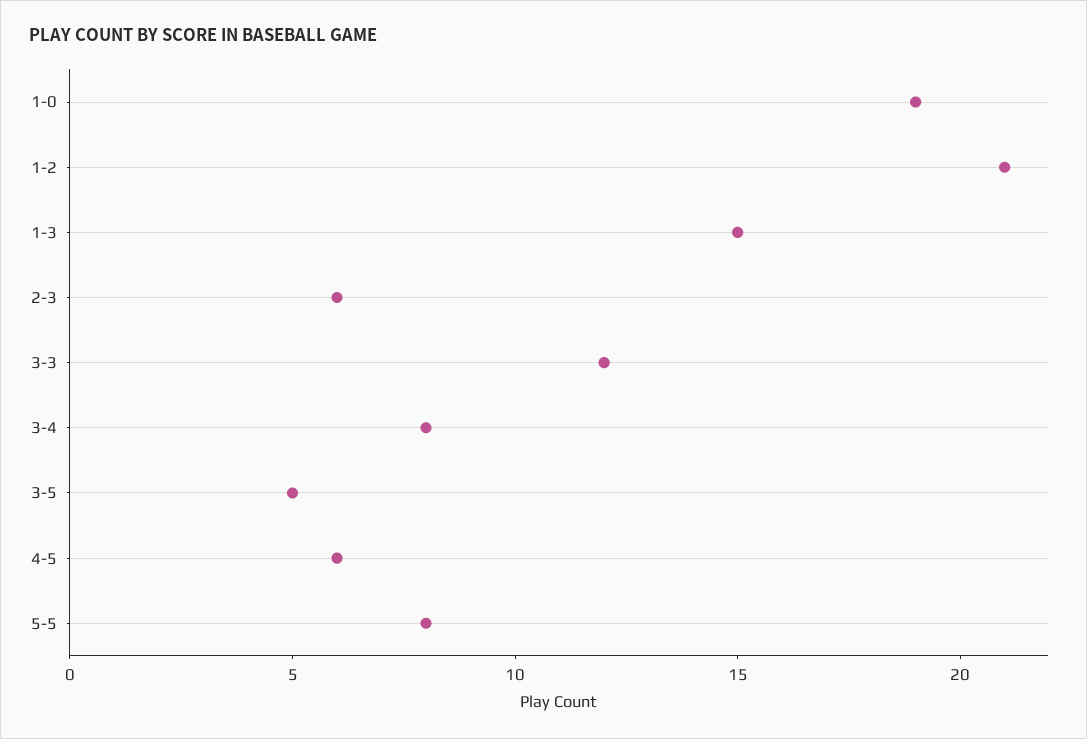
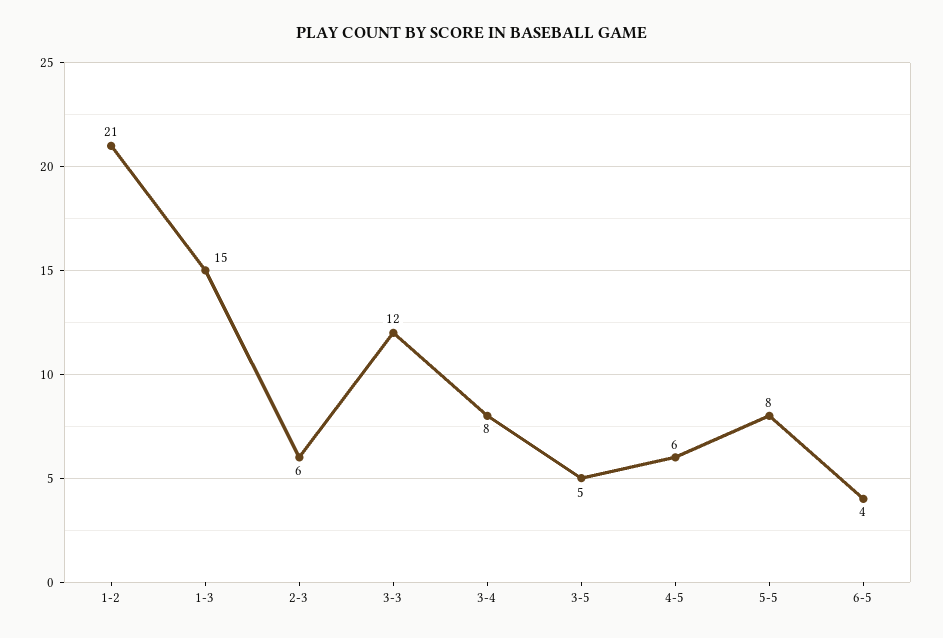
1-0: 19 -> none
6-5: none -> 4

